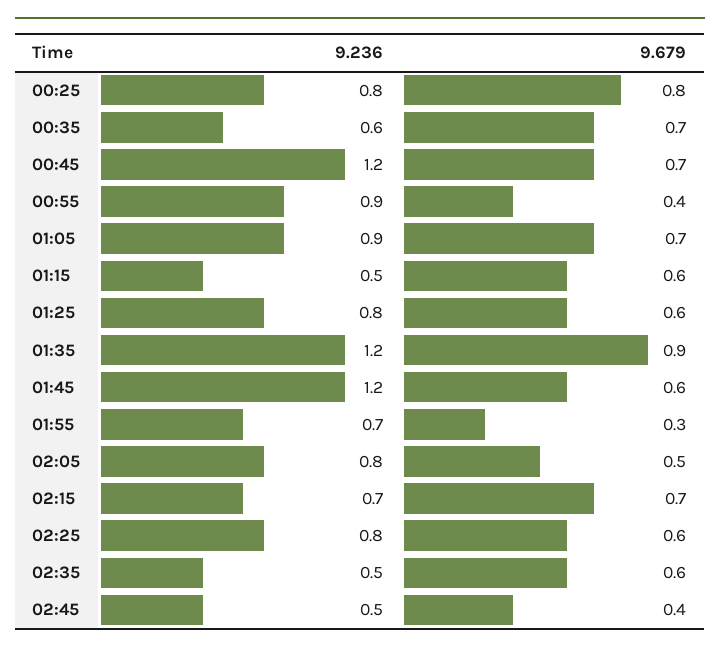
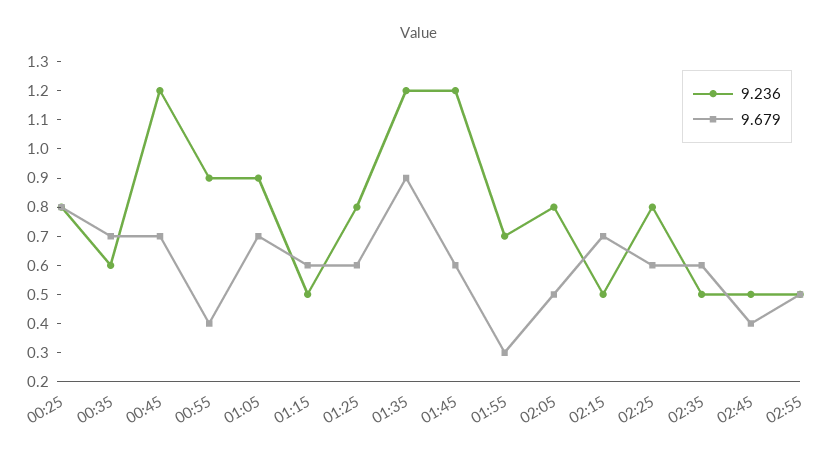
9.236, 02:15: 0.7 -> 0.5
9.236, 02:55: none -> 0.5
9.679, 02:55: none -> 0.5

